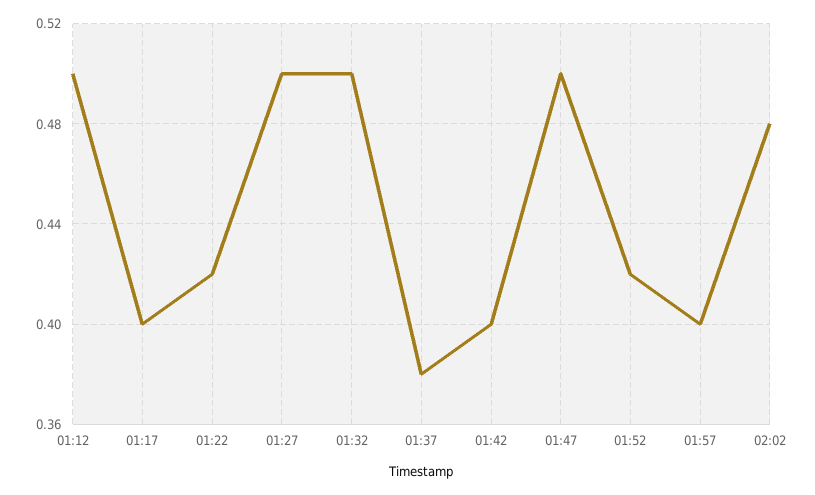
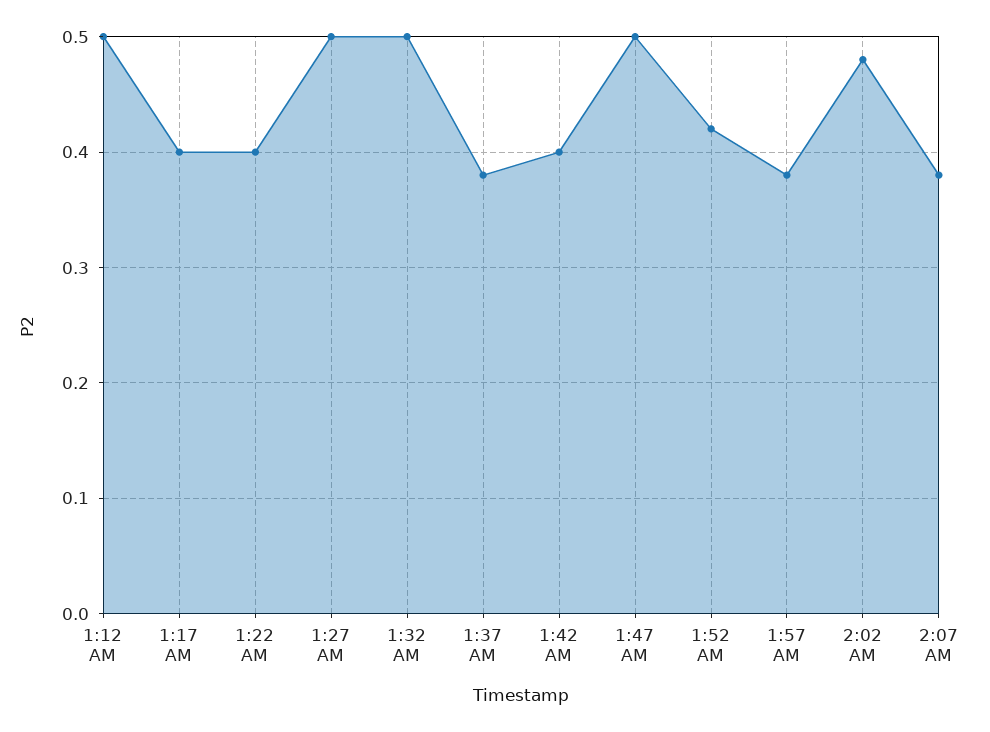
01:22: 0.42 -> 0.4
01:57: 0.4 -> 0.38
2:07 AM: none -> 0.38

